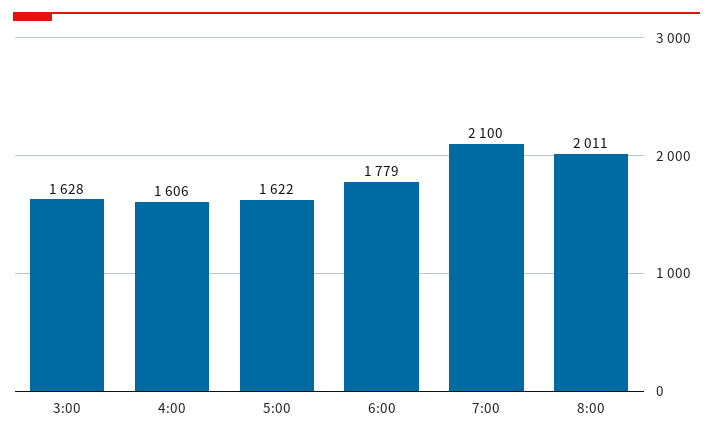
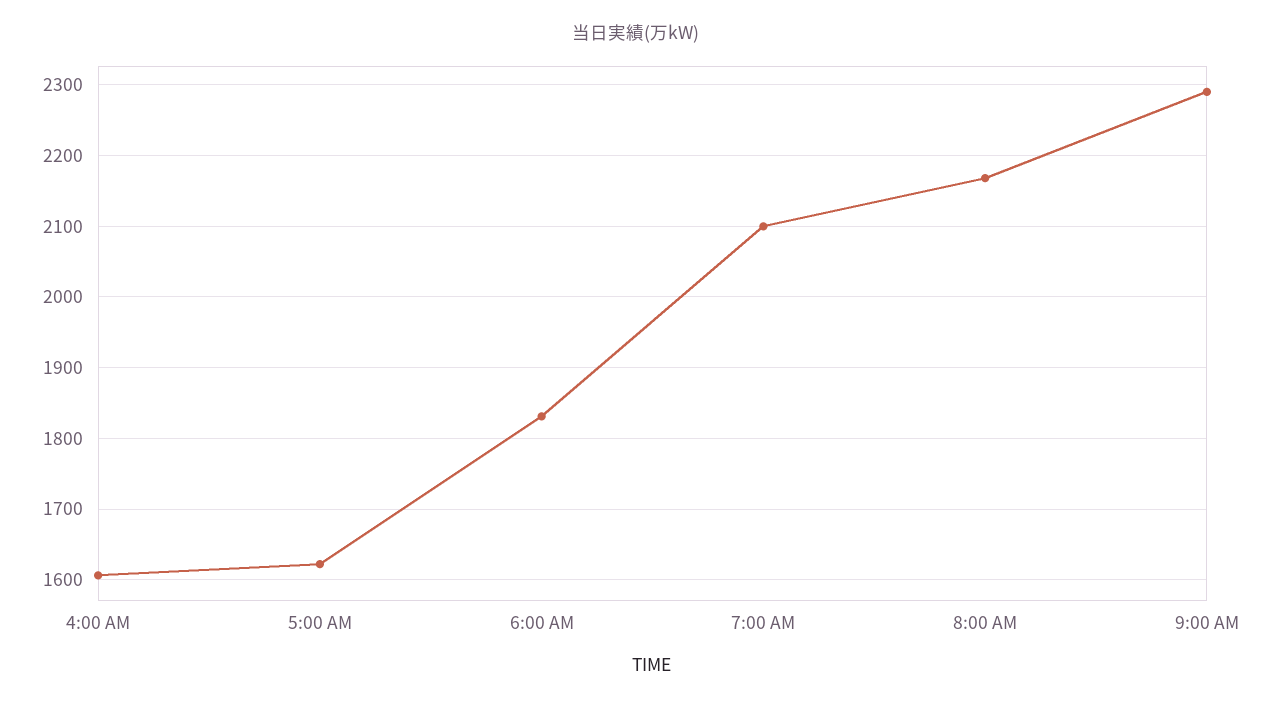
3:00: 1628 -> none
6:00: 1779 -> 1830
8:00: 2011 -> 2170
9:00 AM: none -> 2290

